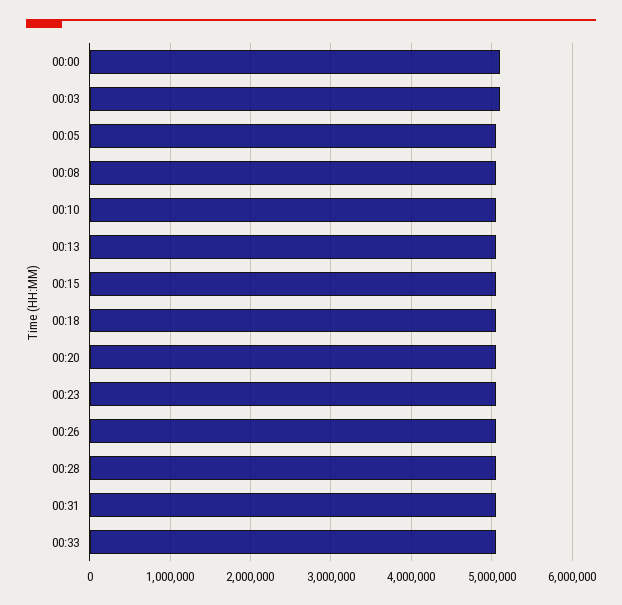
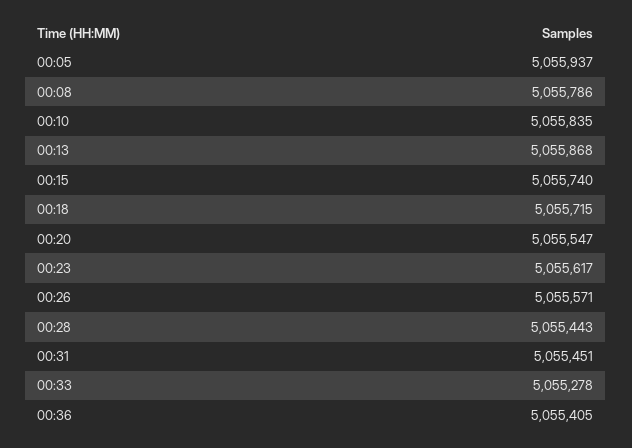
00:00: 5100000 -> none
00:03: 5100000 -> none
00:36: none -> 5055405

